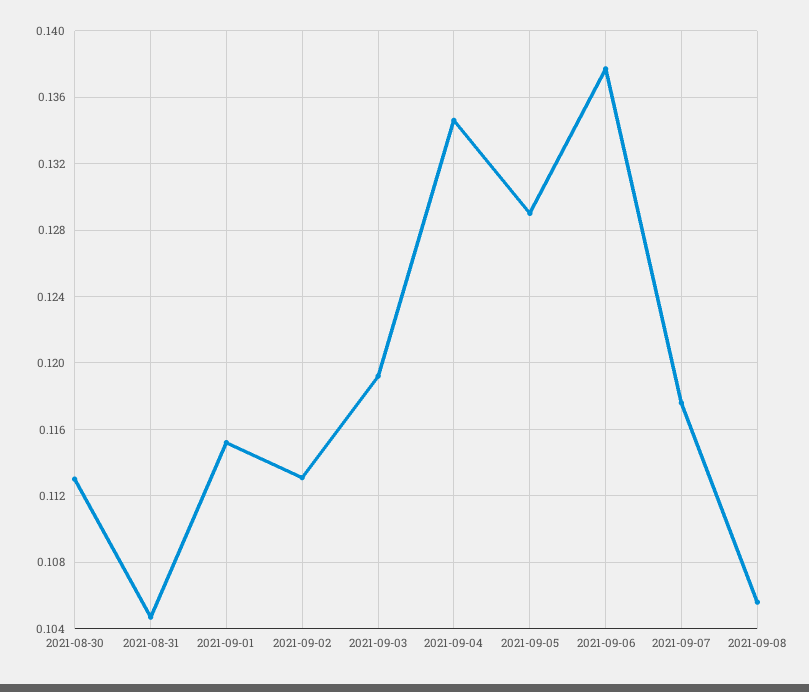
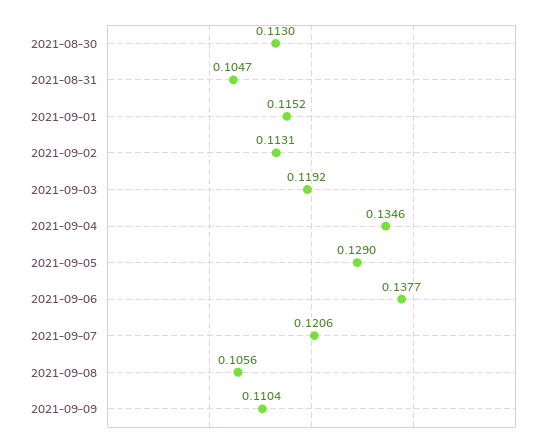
2021-09-07: 0.1175 -> 0.1206
2021-09-09: none -> 0.1104

